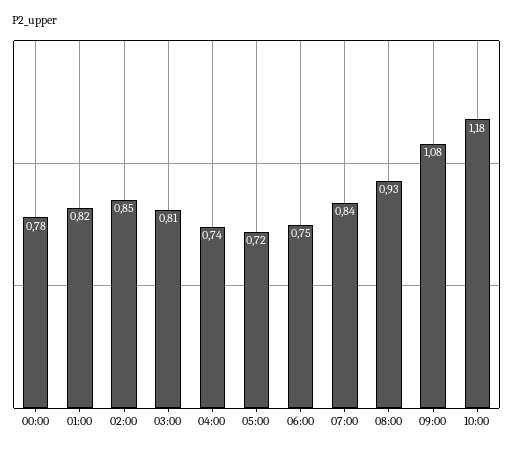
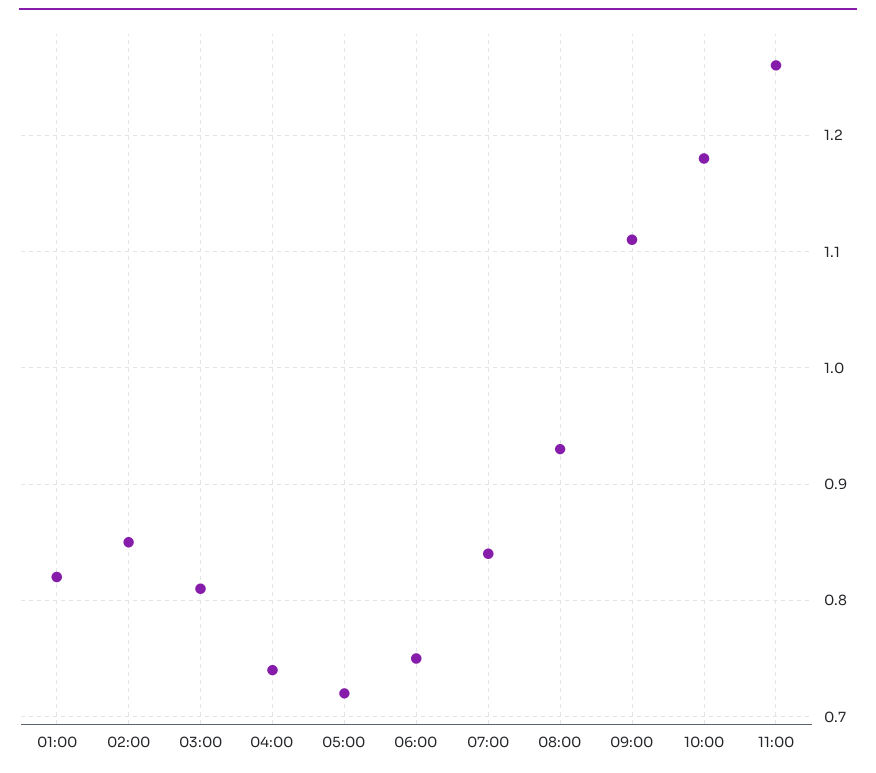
00:00: 0.78 -> none
09:00: 1.08 -> 1.11
11:00: none -> 1.26

